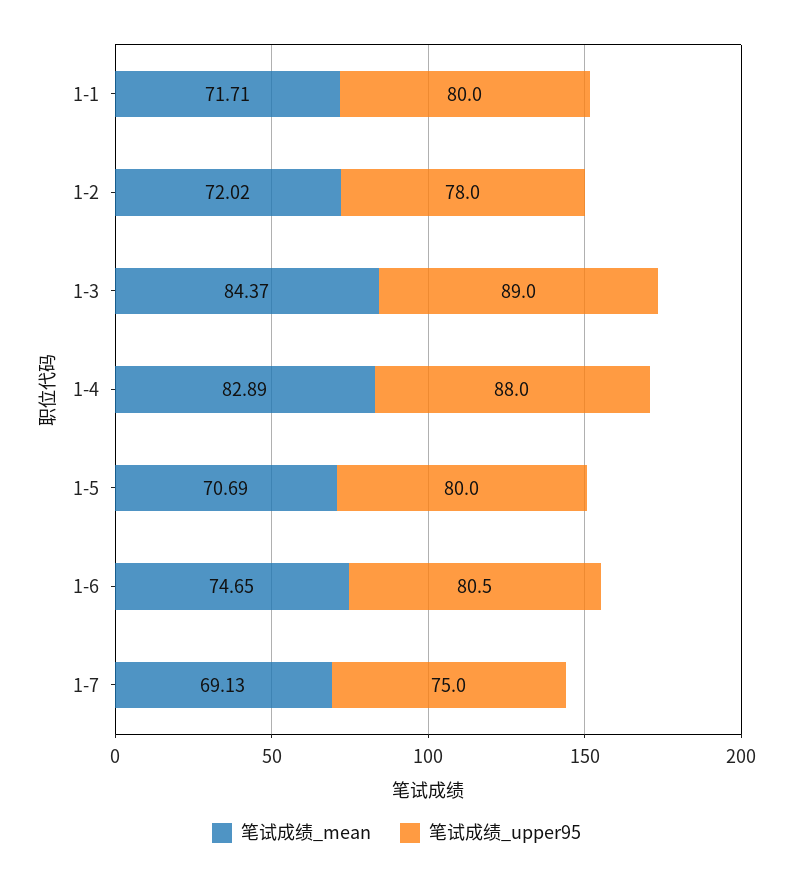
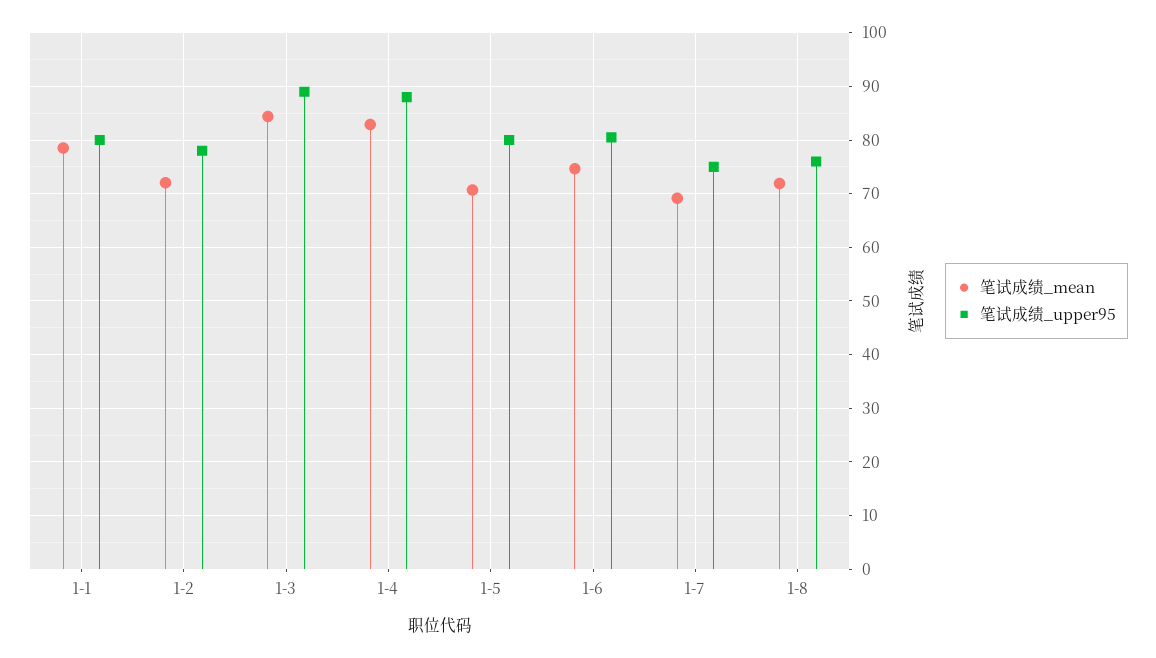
笔试成绩_mean, 1-1: 71.71 -> 78
笔试成绩_mean, 1-8: none -> 72
笔试成绩_upper95, 1-8: none -> 76

